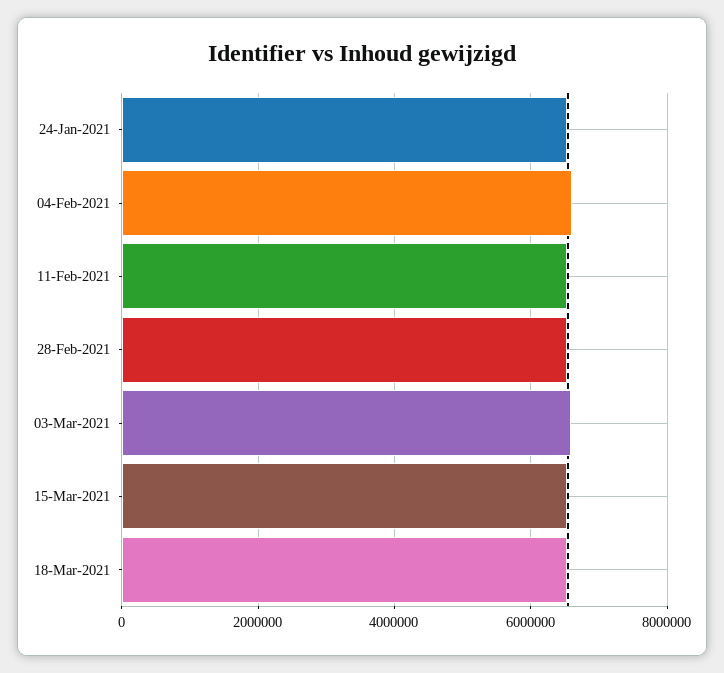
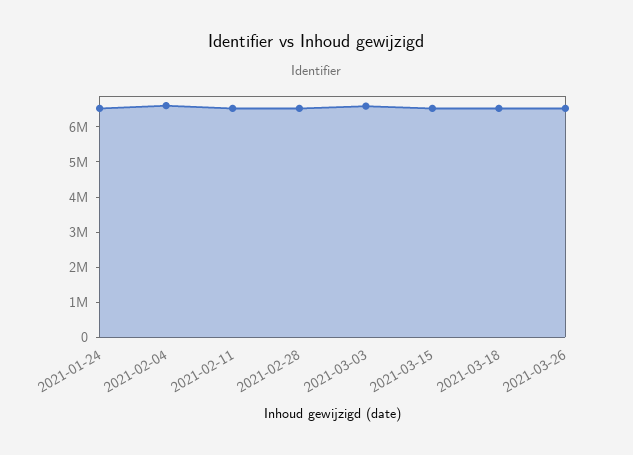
2021-03-26: none -> 6500000

